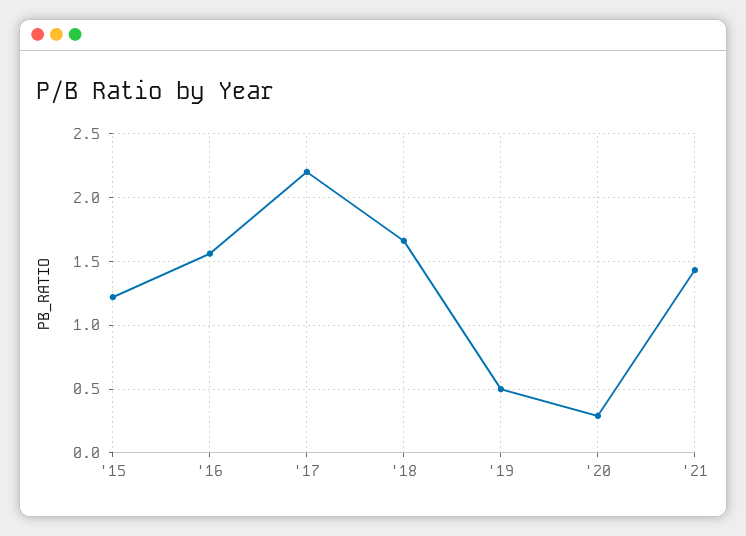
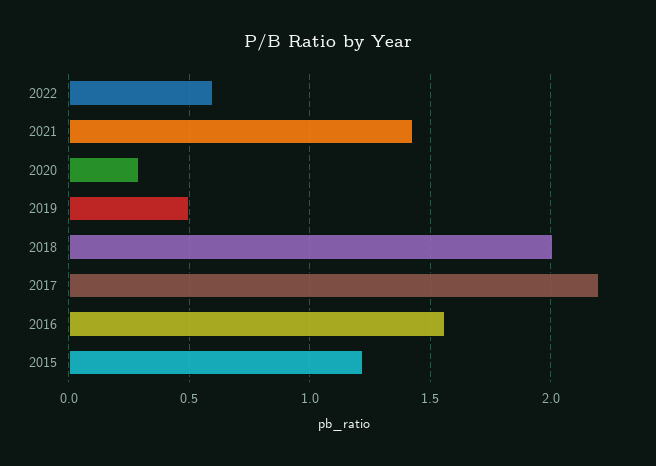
'18: 1.65 -> 2
2022: none -> 0.6

